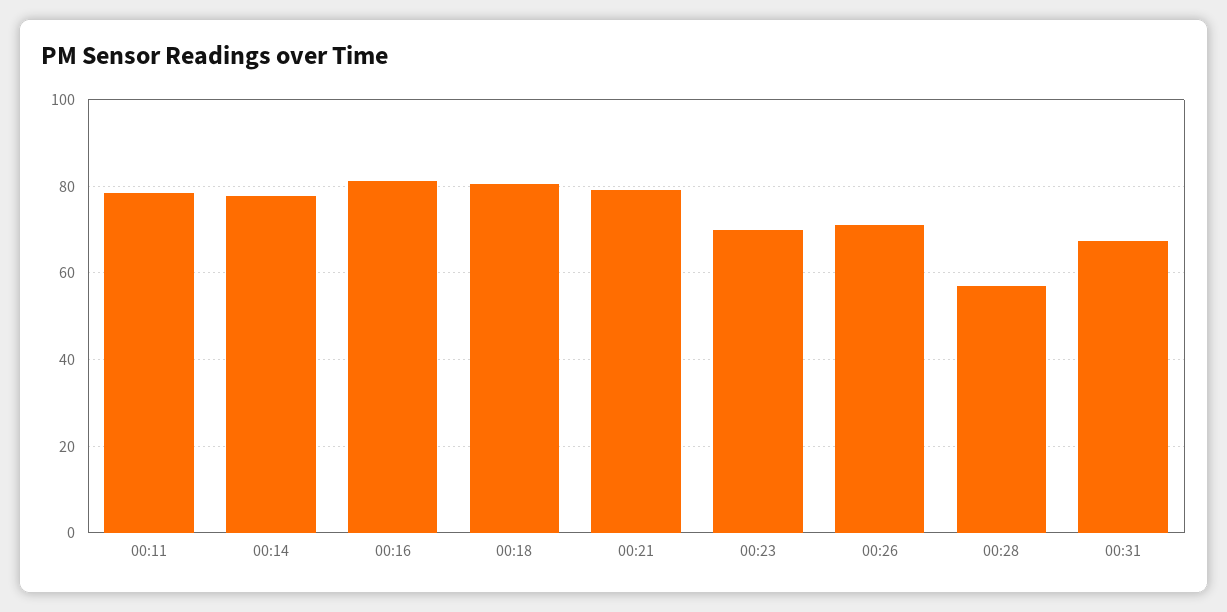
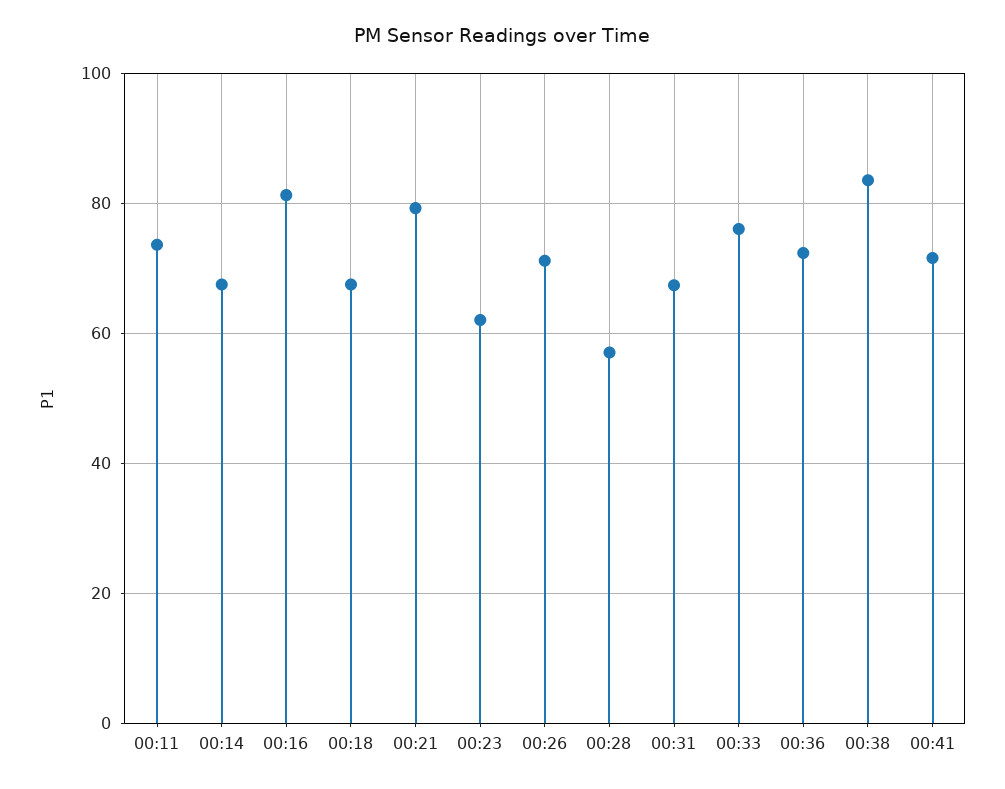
00:11: 78 -> 74
00:14: 78 -> 68
00:18: 80 -> 68
00:23: 70 -> 62
00:33: none -> 76
00:36: none -> 72
00:38: none -> 84
00:41: none -> 72

